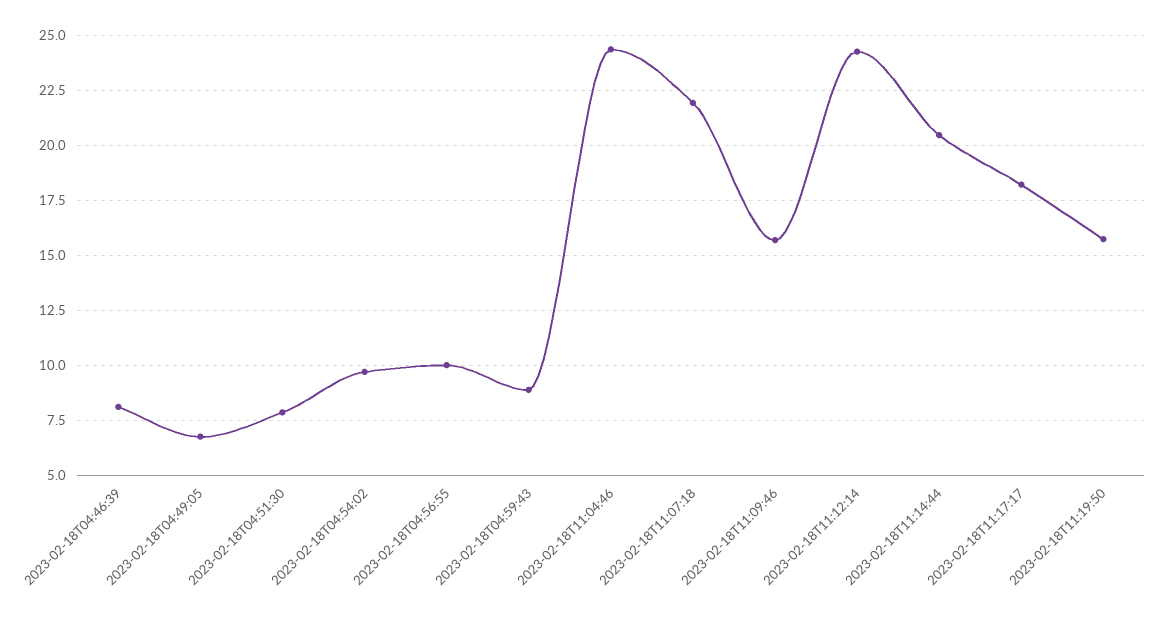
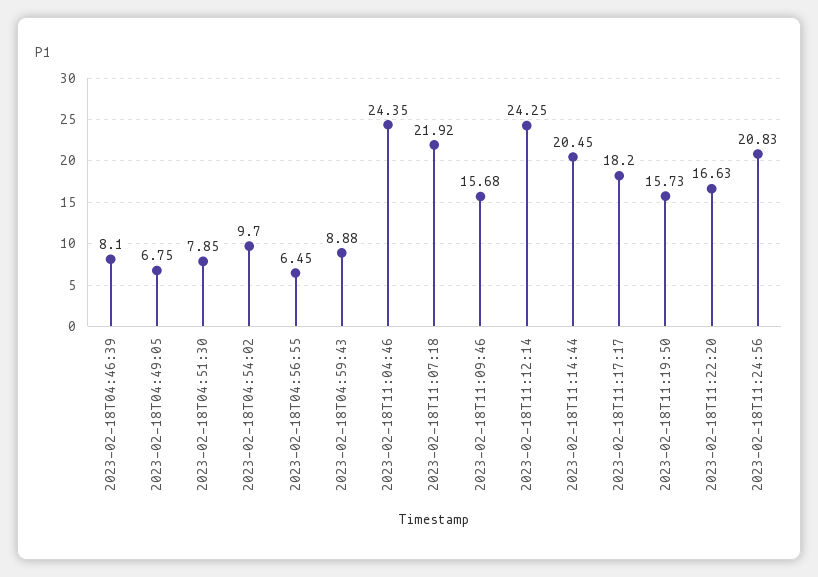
2023-02-18T04:56:55: 10 -> 6.45
2023-02-18T11:22:20: none -> 16.63
2023-02-18T11:24:56: none -> 20.83

